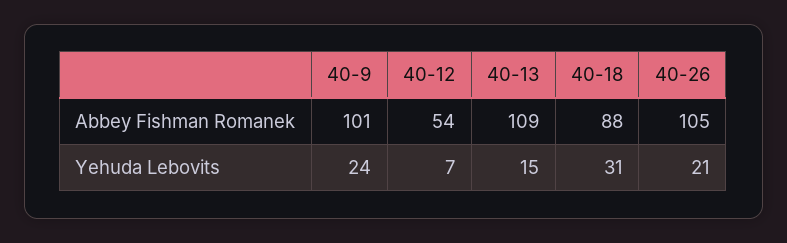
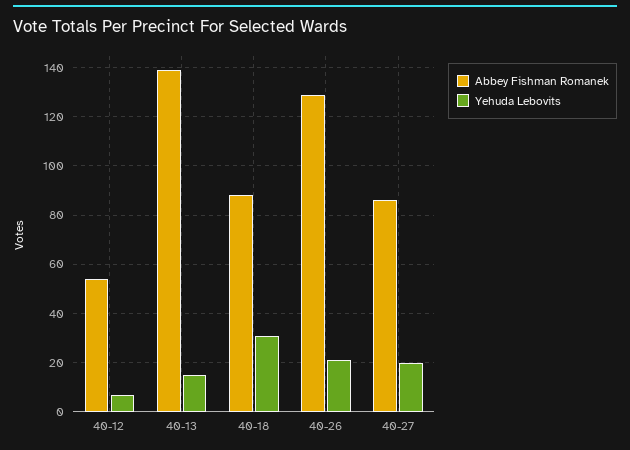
Abbey Fishman Romanek, 40-9: 101 -> none
Abbey Fishman Romanek, 40-13: 109 -> 140
Abbey Fishman Romanek, 40-26: 105 -> 130
Yehuda Lebovits, 40-9: 24 -> none
Abbey Fishman Romanek, 40-27: none -> 85
Yehuda Lebovits, 40-27: none -> 20

